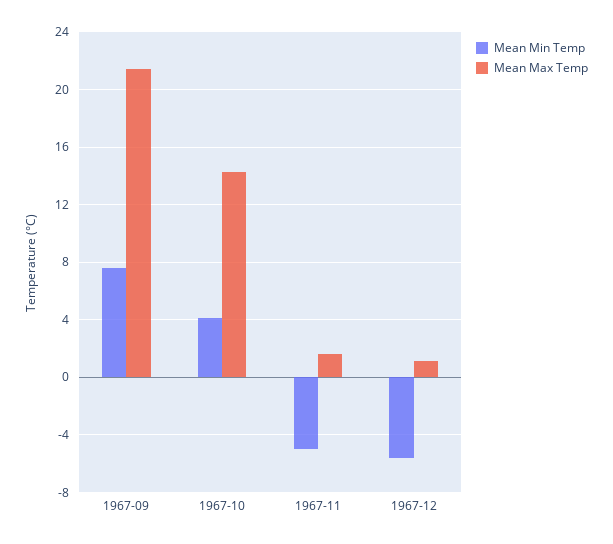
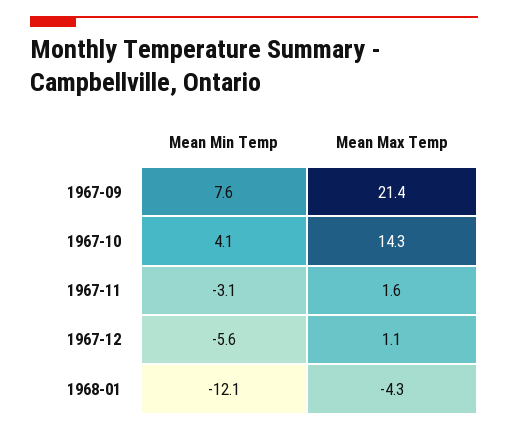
Mean Min Temp, 1967-11: -5 -> -3.1
Mean Min Temp, 1968-01: none -> -12.1
Mean Max Temp, 1968-01: none -> -4.3

